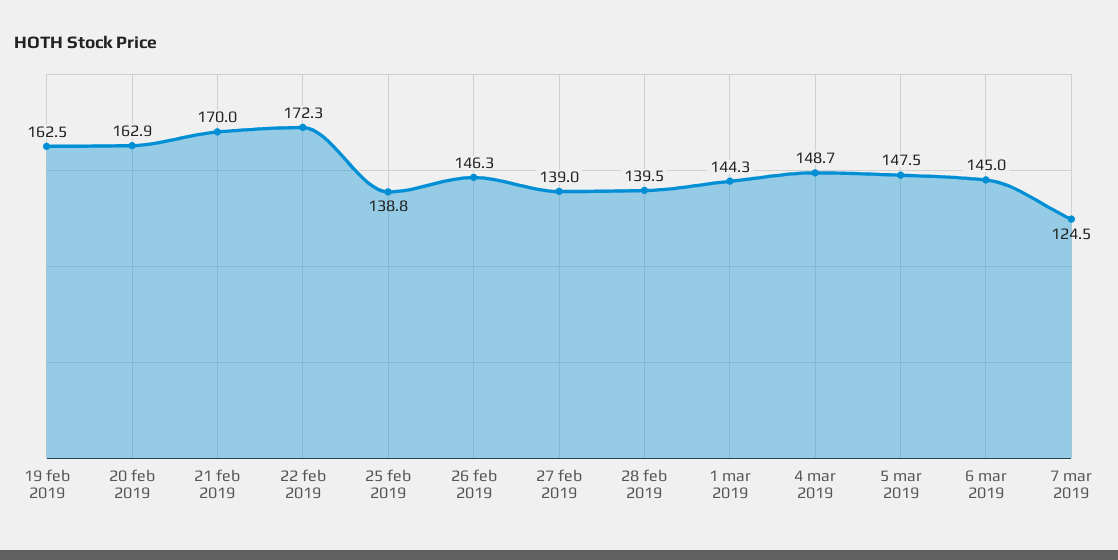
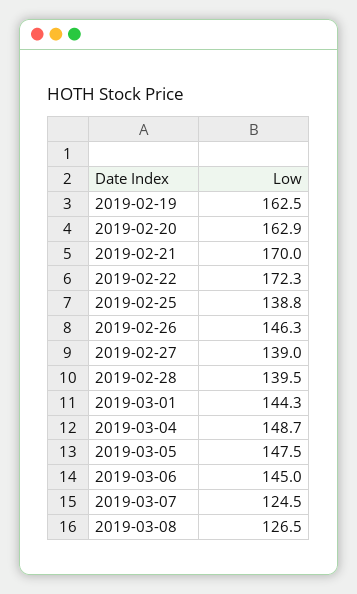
2019-03-08: none -> 126.5

